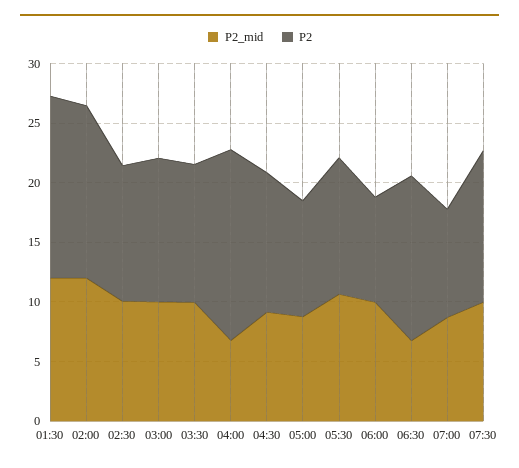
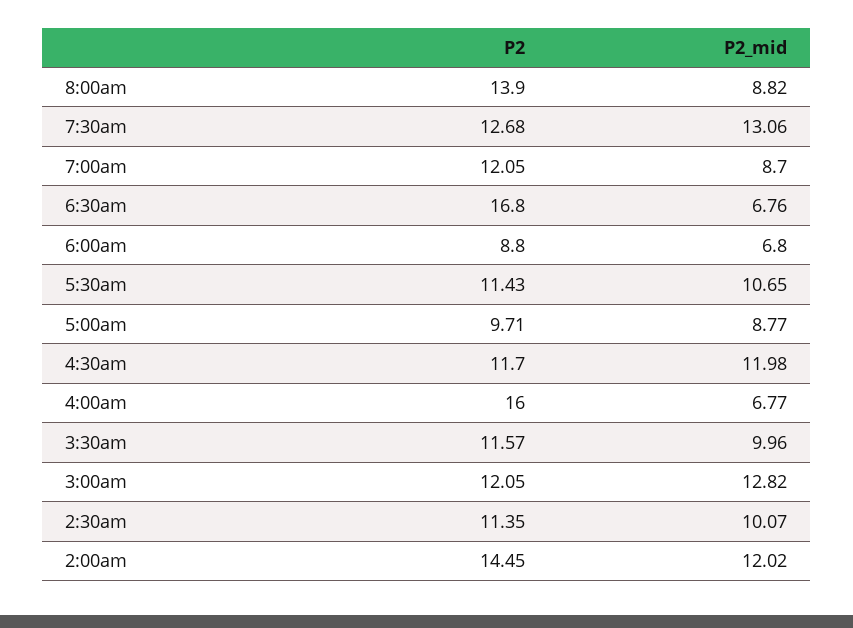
P2_mid, 01:30: 12 -> none
P2, 01:30: 15 -> none
P2_mid, 03:00: 10 -> 12.82
P2_mid, 04:30: 9 -> 11.98
P2_mid, 06:00: 10 -> 6.8
P2, 06:30: 14 -> 16.8
P2, 07:00: 9 -> 12.05
P2_mid, 07:30: 10 -> 13.06
P2, 8:00am: none -> 13.9
P2_mid, 8:00am: none -> 8.82

